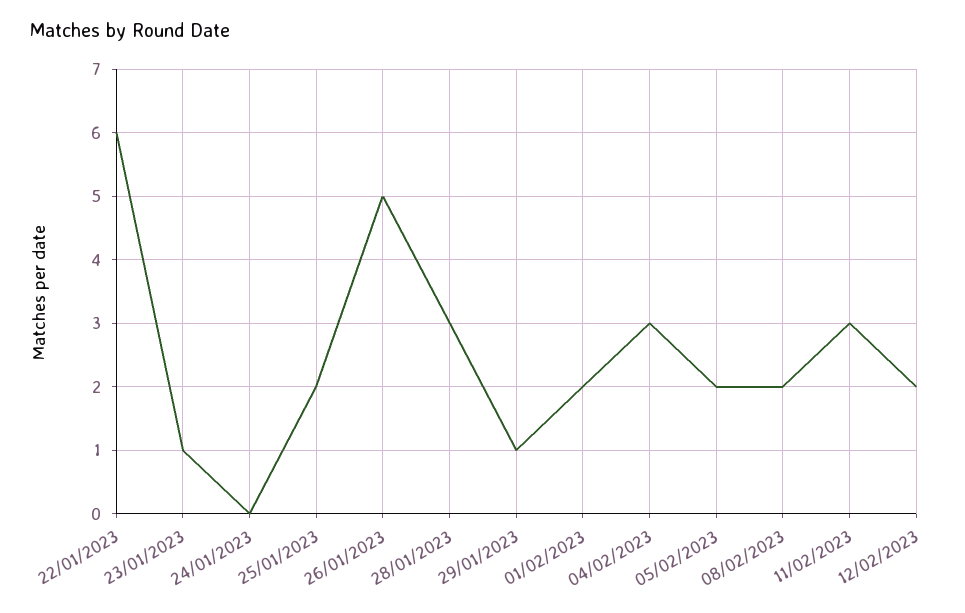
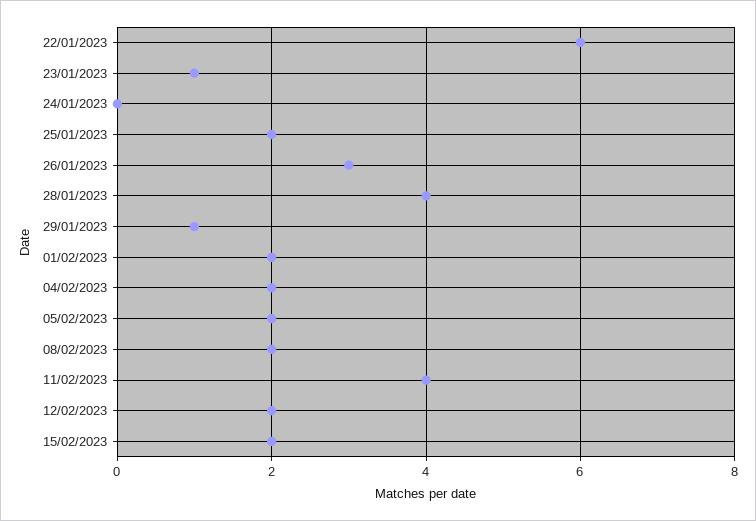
26/01/2023: 5 -> 3
28/01/2023: 3 -> 4
04/02/2023: 3 -> 2
11/02/2023: 3 -> 4
15/02/2023: none -> 2

